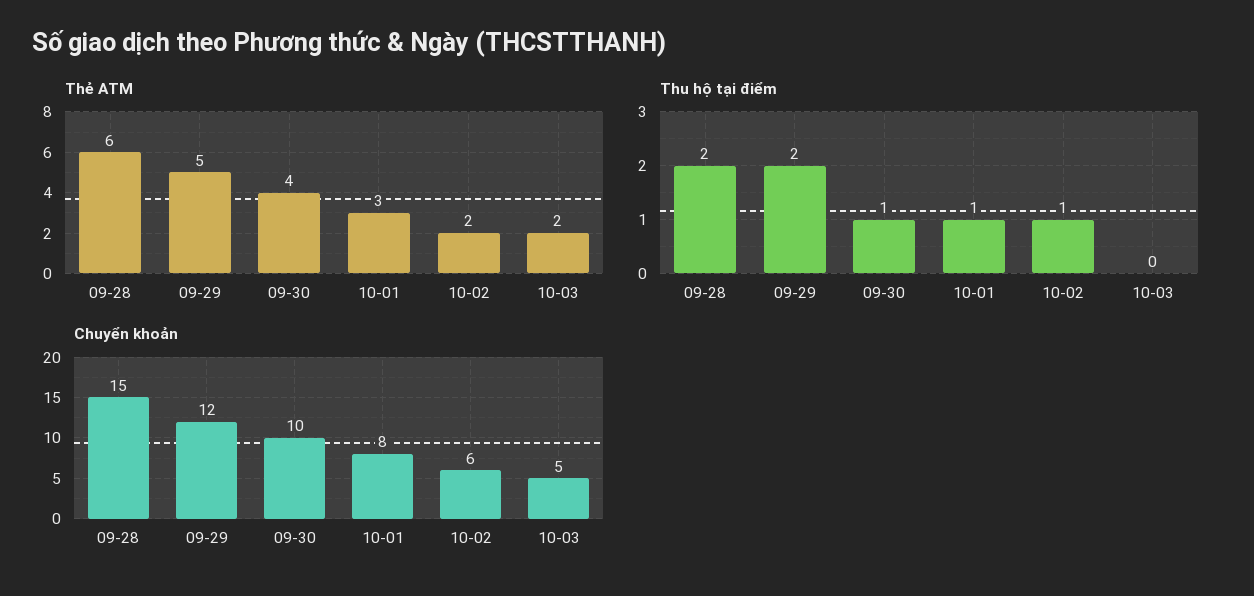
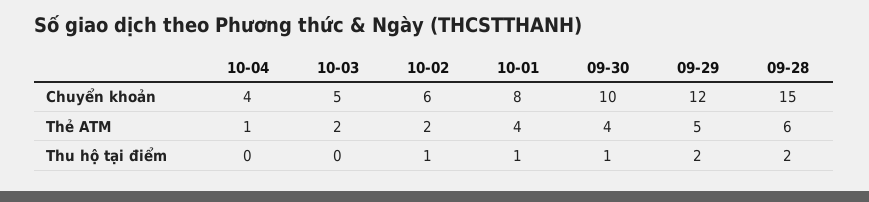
Thẻ ATM, 10-01: 3 -> 4
Chuyển khoản, 10-04: none -> 4
Thẻ ATM, 10-04: none -> 1
Thu hộ tại điểm, 10-04: none -> 0

